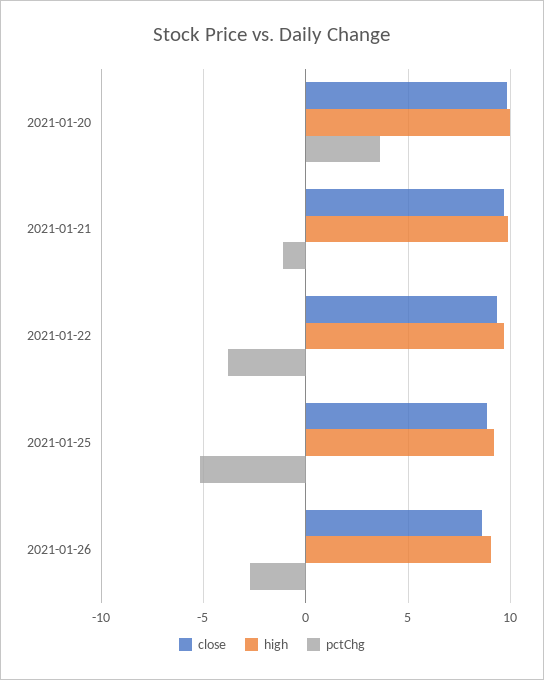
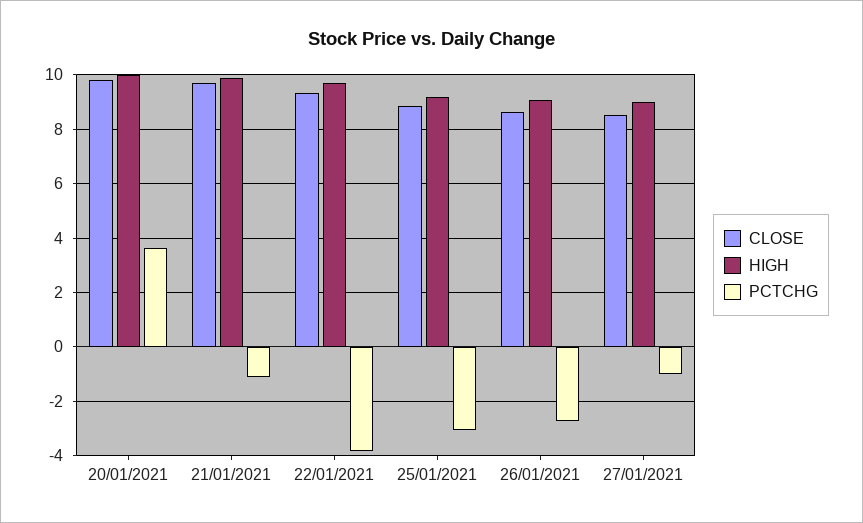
pctChg, 2021-01-25: -5 -> -3
close, 27/01/2021: none -> 8.5
high, 27/01/2021: none -> 9
pctChg, 27/01/2021: none -> -1

